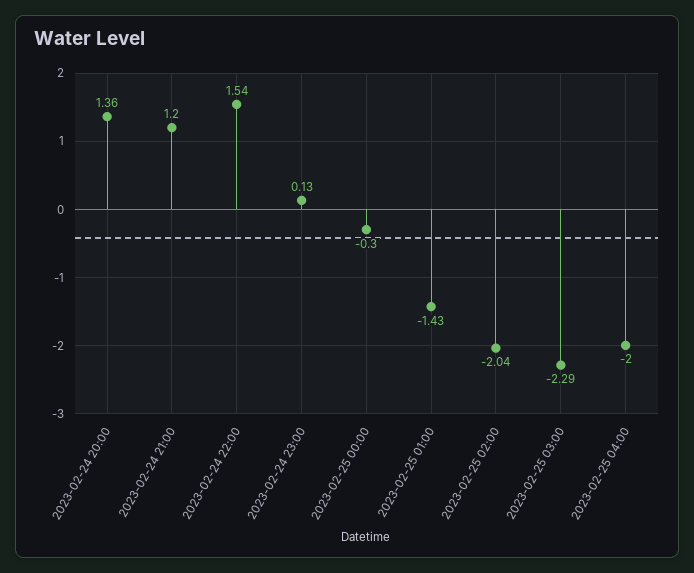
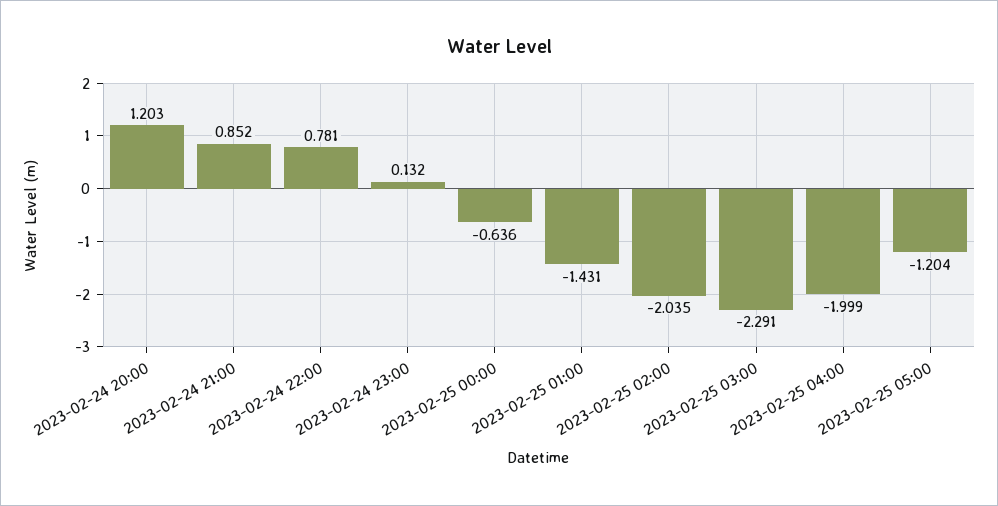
2023-02-24 20:00: 1.36 -> 1.203
2023-02-24 21:00: 1.2 -> 0.852
2023-02-24 22:00: 1.54 -> 0.781
2023-02-25 00:00: -0.3 -> -0.636
2023-02-25 05:00: none -> -1.204

